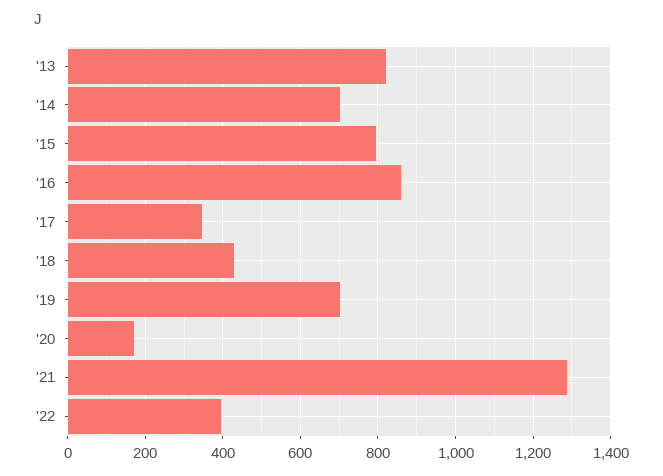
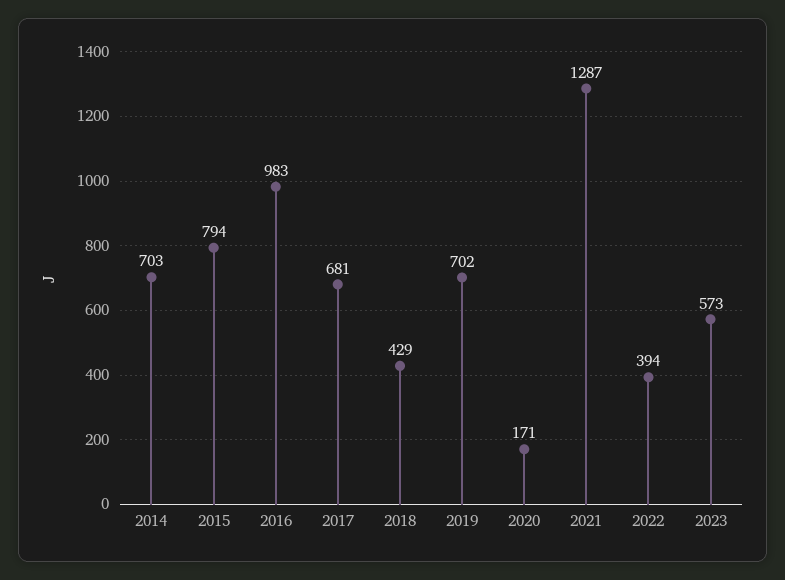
'13: 820 -> none
'16: 860 -> 983
'17: 340 -> 681
2023: none -> 573

